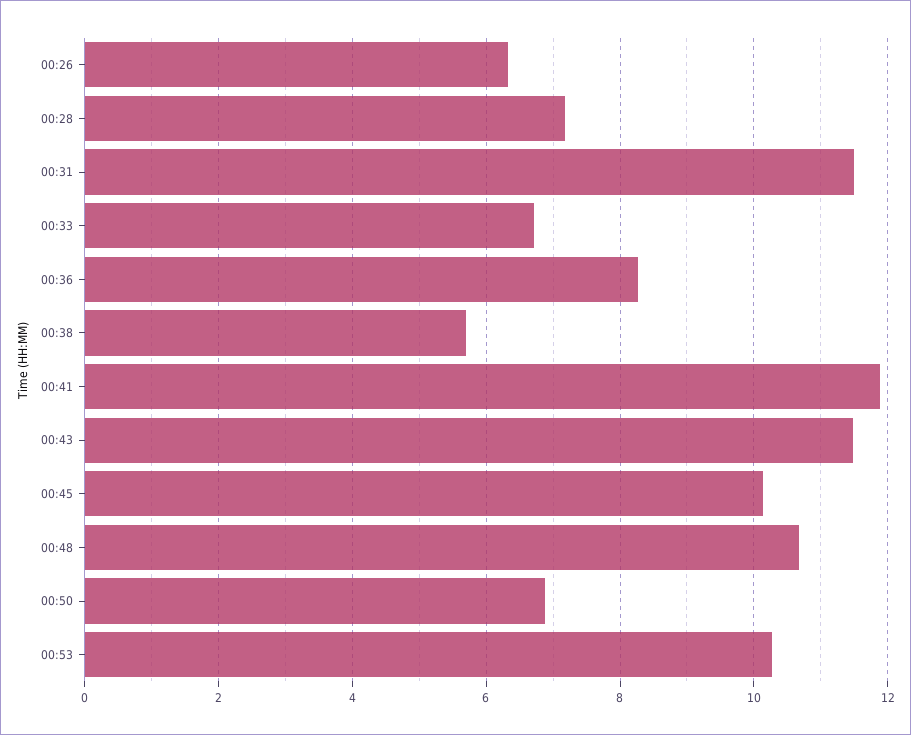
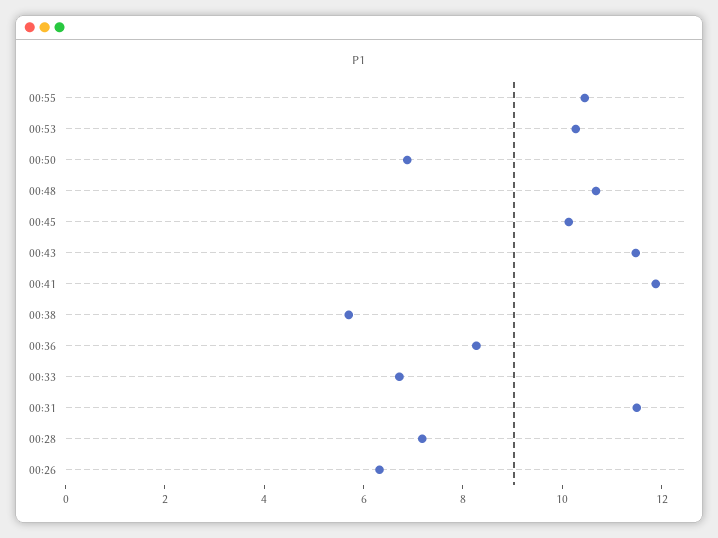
00:55: none -> 10.5

